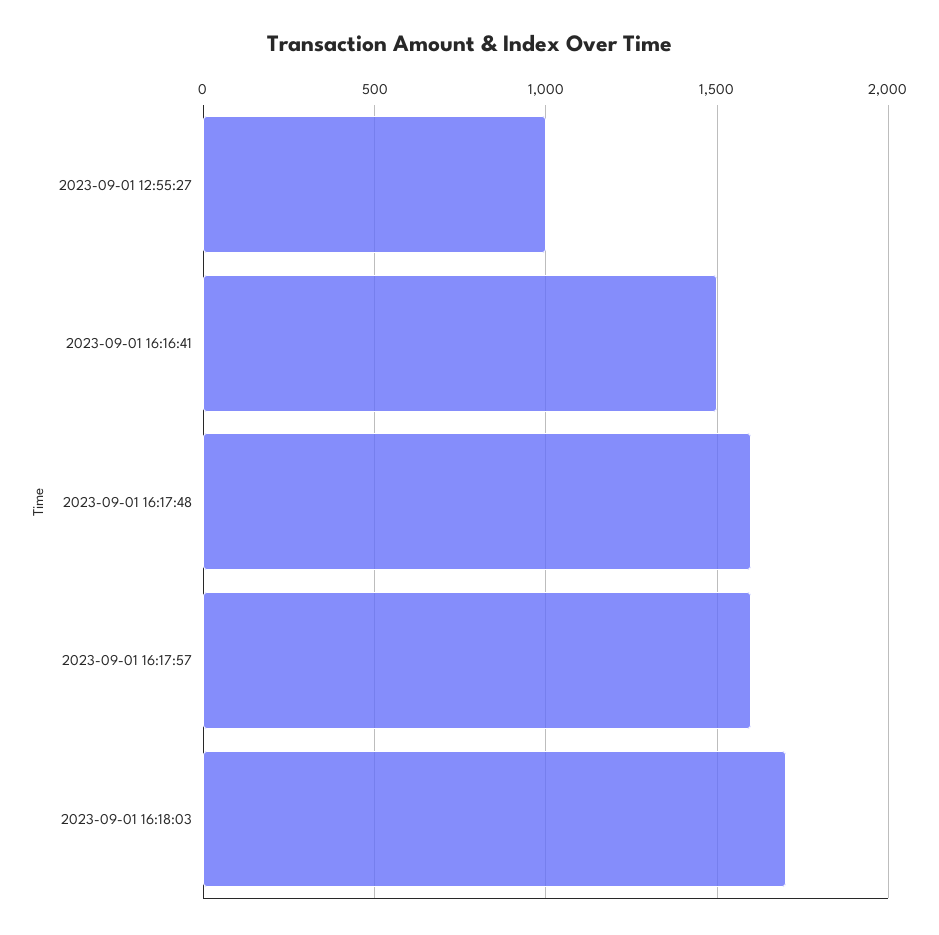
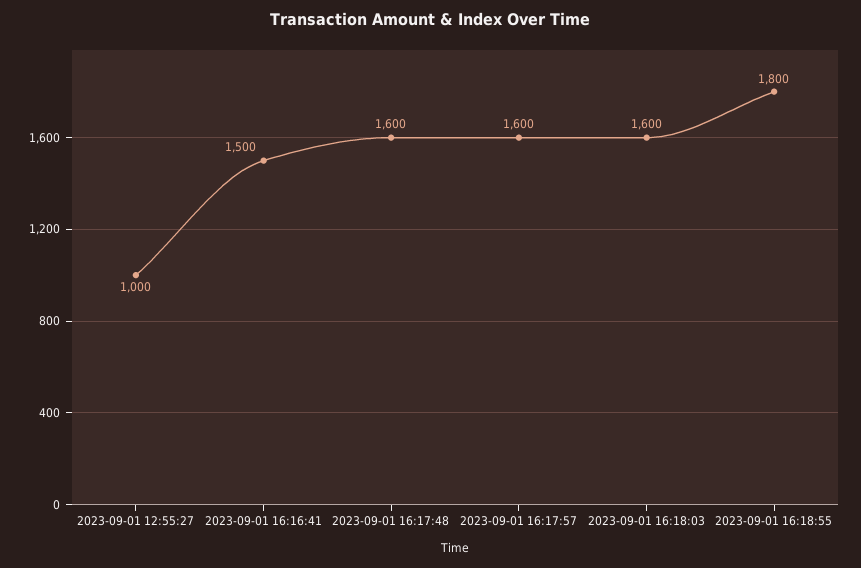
2023-09-01 16:18:03: 1700 -> 1600
2023-09-01 16:18:55: none -> 1800

